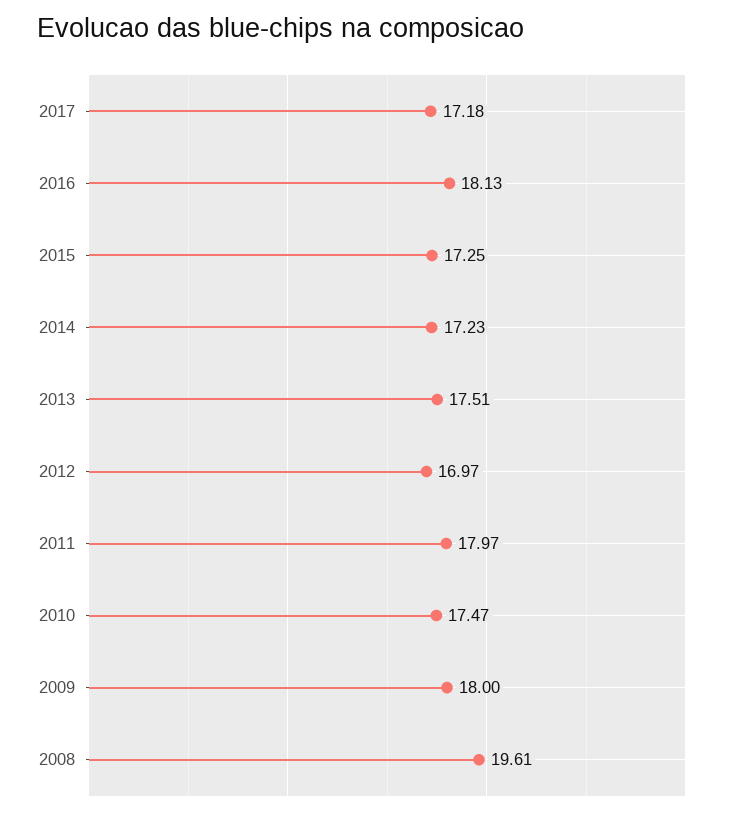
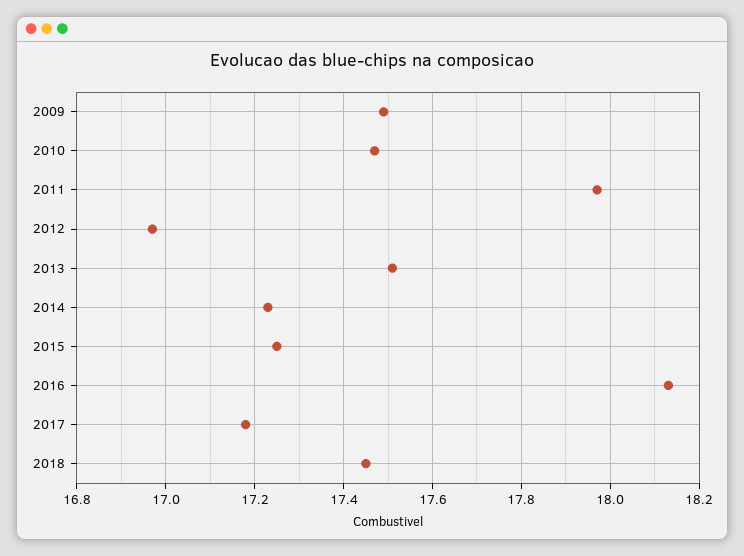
2009: 18 -> 17.5
2008: 19.61 -> none
2018: none -> 17.45

